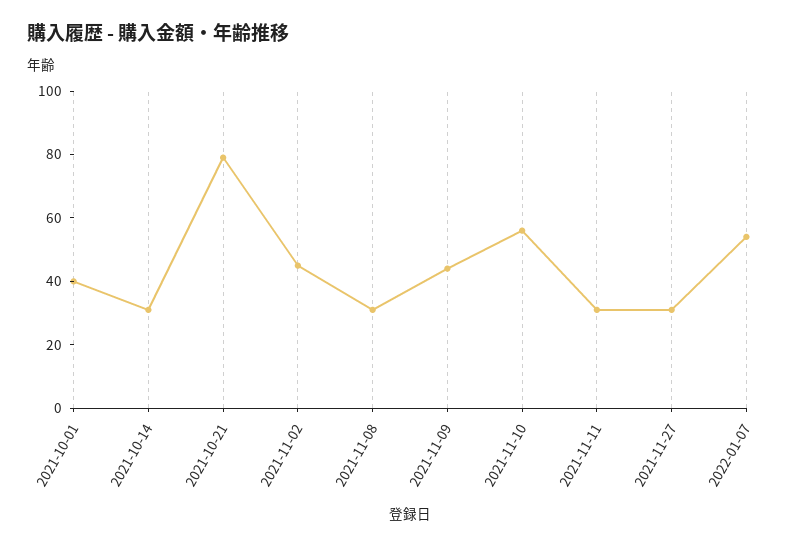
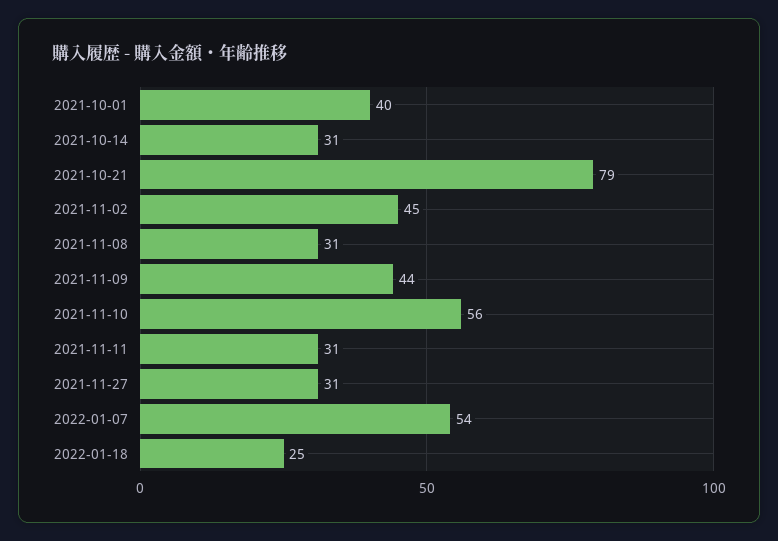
2022-01-18: none -> 25

